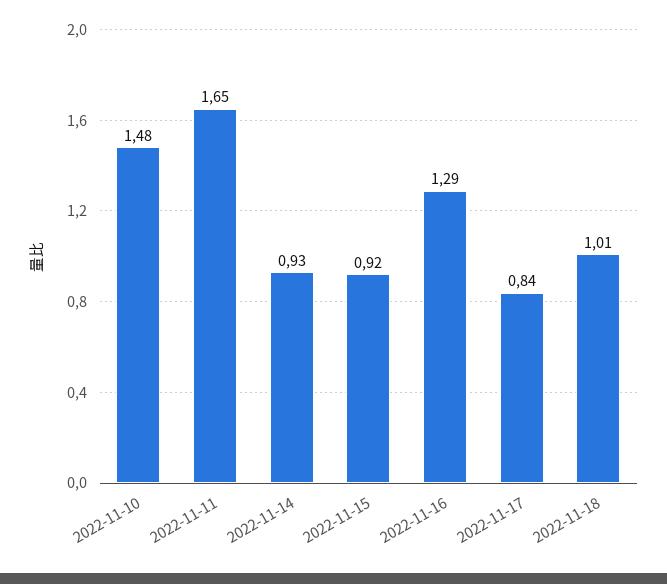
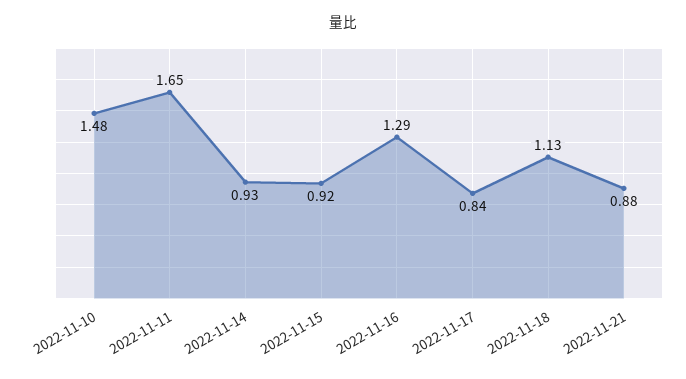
2022-11-18: 1.01 -> 1.13
2022-11-21: none -> 0.88

